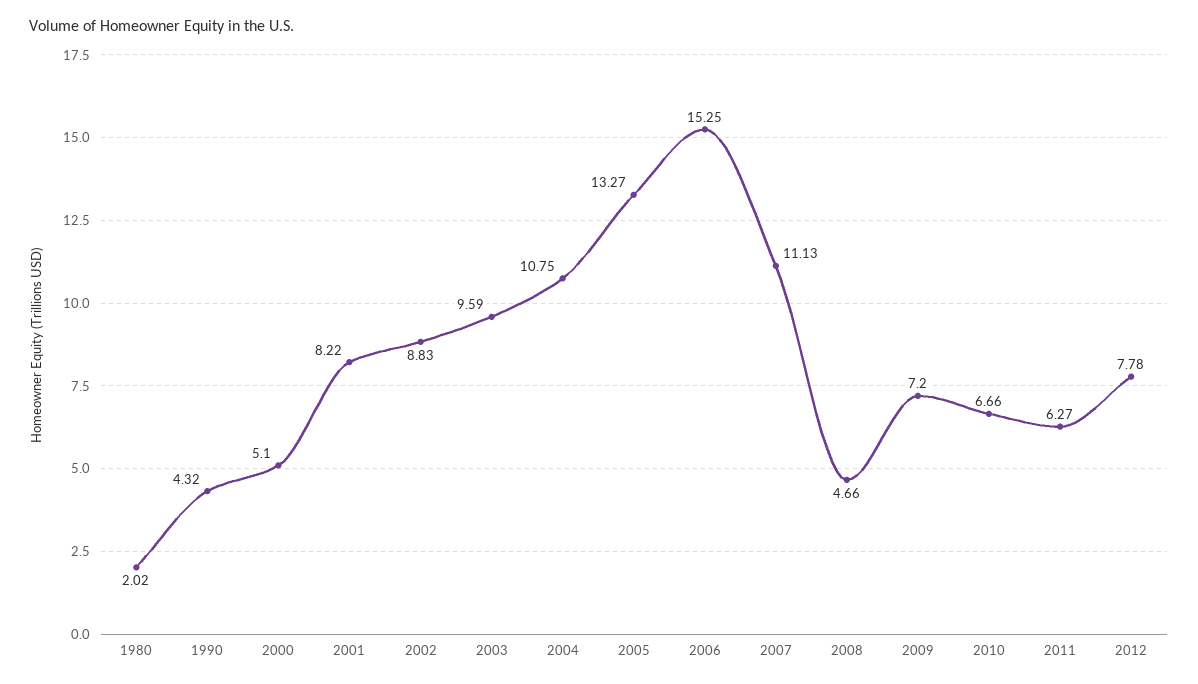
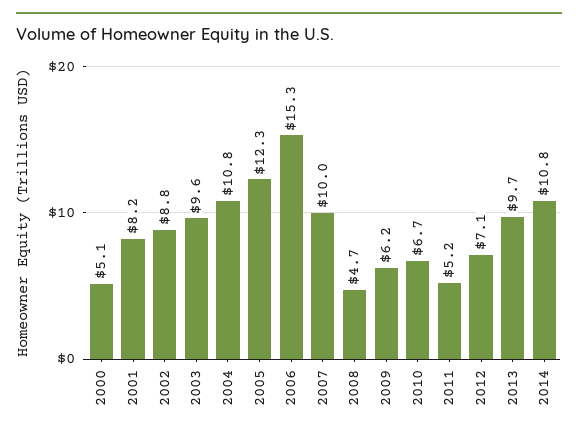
1980: 2.02 -> none
1990: 4.32 -> none
2005: 13.27 -> 12.3
2007: 11.13 -> 10
2009: 7.2 -> 6.2
2011: 6.27 -> 5.2
2012: 7.78 -> 7.1
2013: none -> 9.7
2014: none -> 10.8

